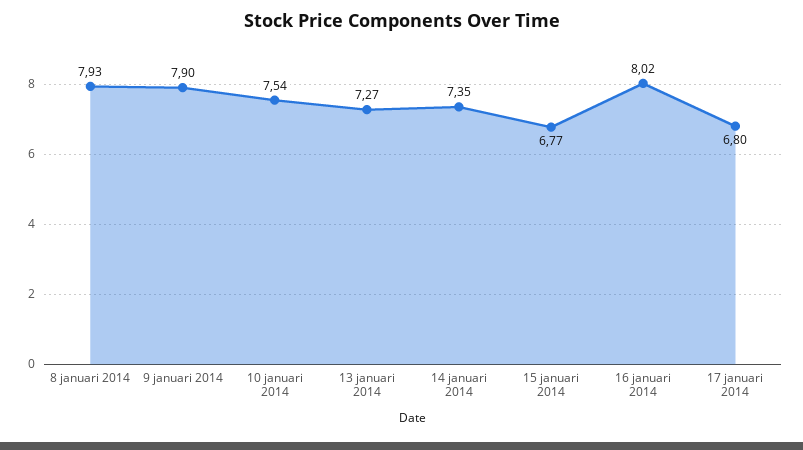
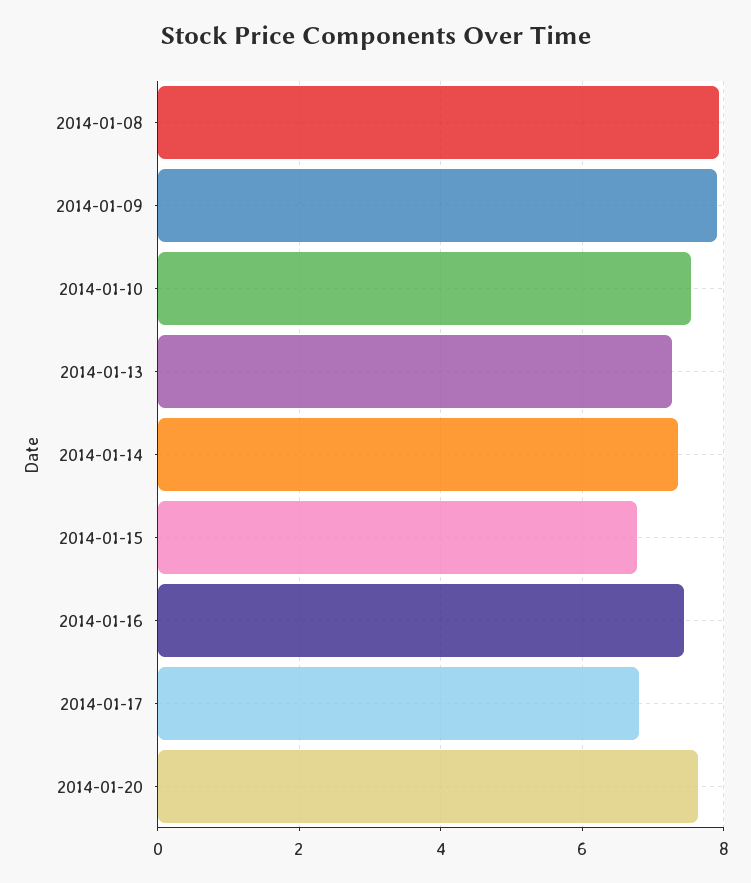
16 januari 2014: 8.02 -> 7.4
2014-01-20: none -> 7.6

